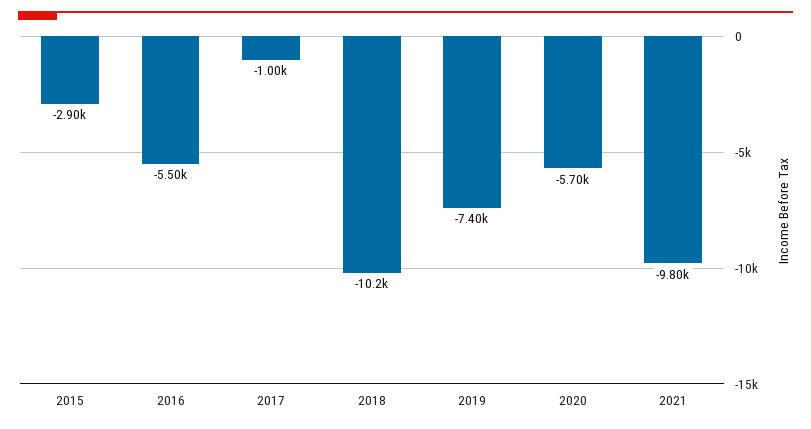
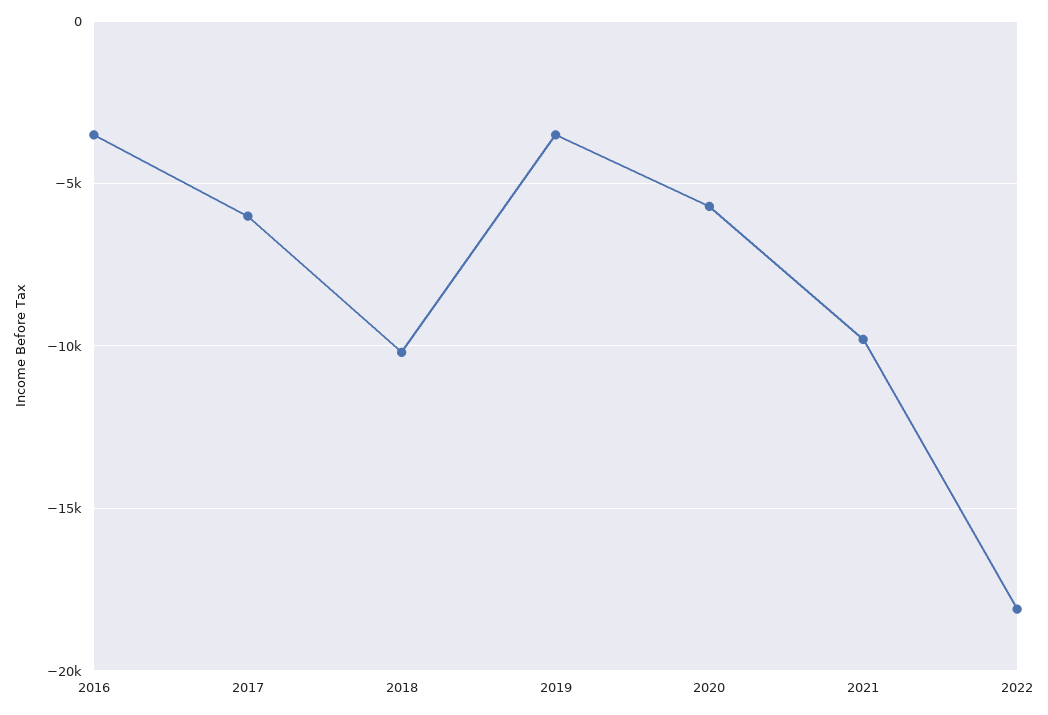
2015: -2900 -> none
2016: -5500 -> -3500
2017: -1000 -> -6000
2019: -7400 -> -3500
2022: none -> -18000

